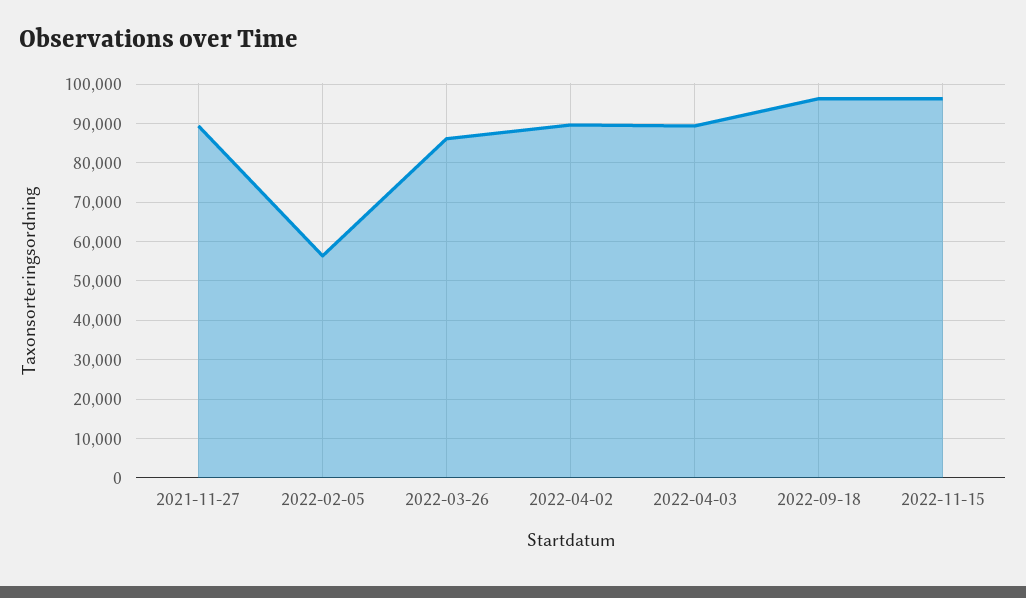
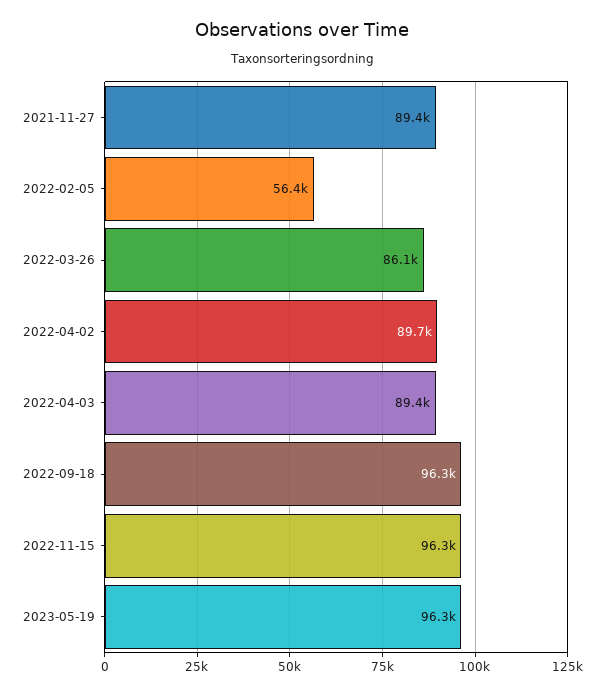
2023-05-19: none -> 96300

